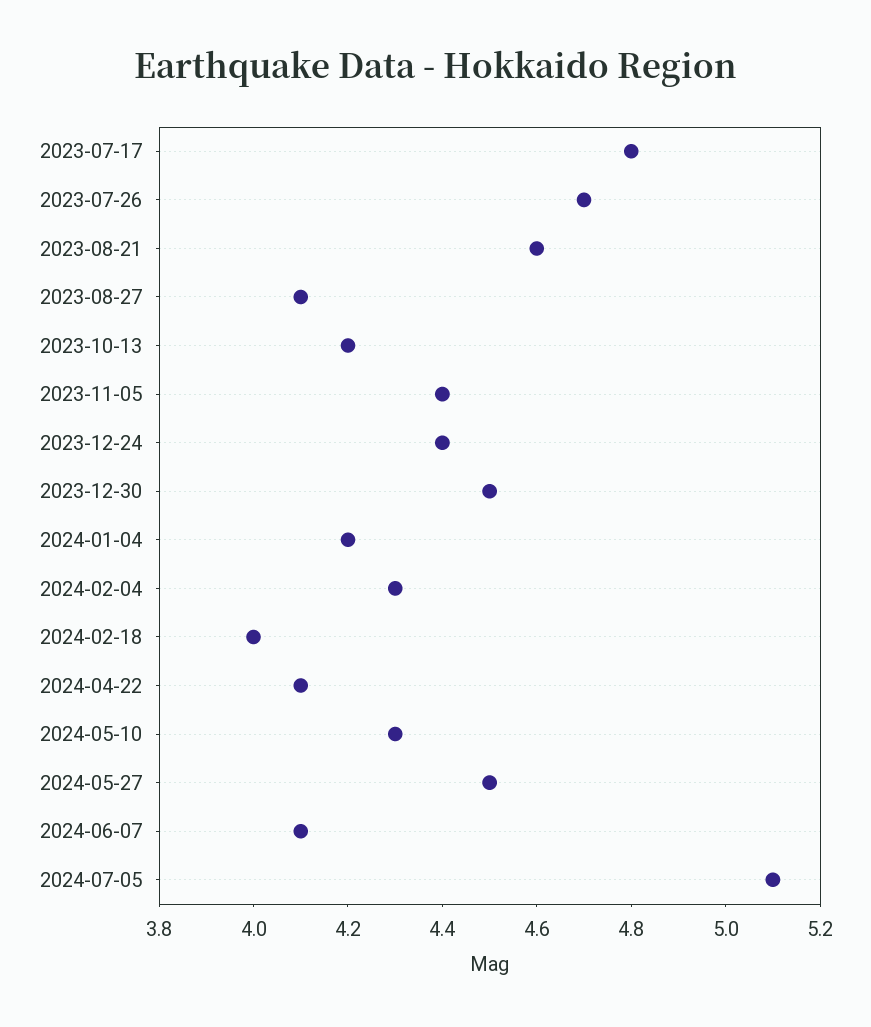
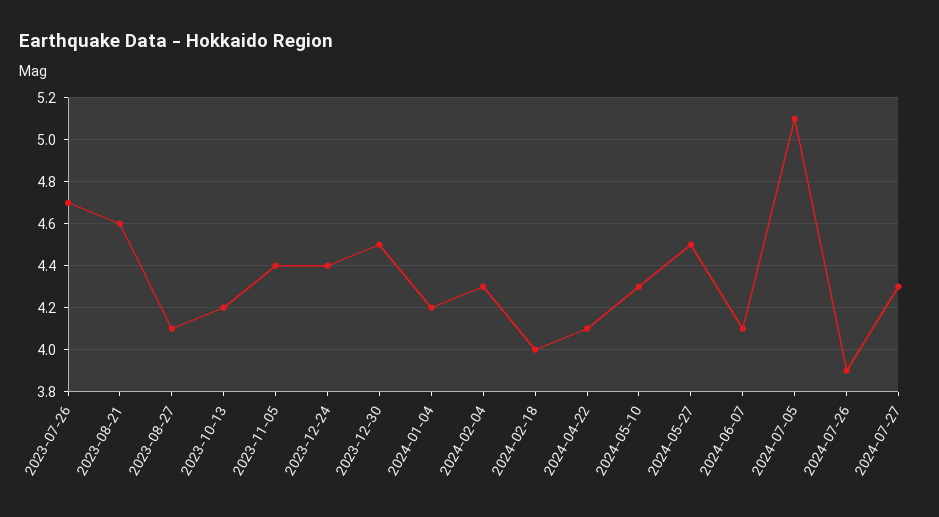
2023-07-17: 4.8 -> none
2024-07-26: none -> 3.9
2024-07-27: none -> 4.3

